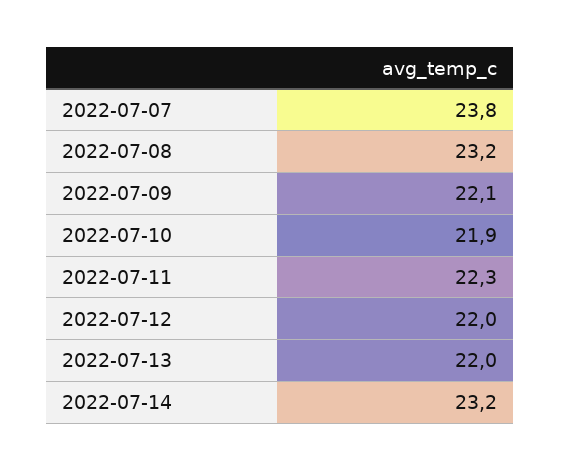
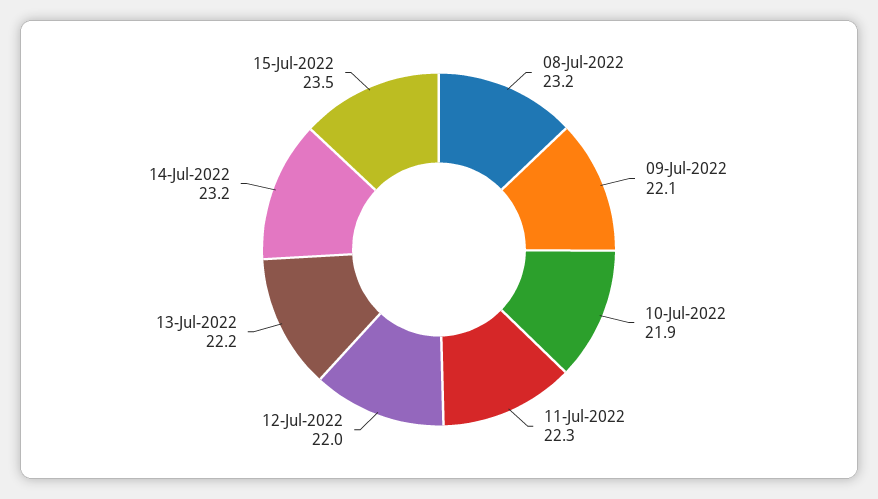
2022-07-07: 23.8 -> none
2022-07-13: 22 -> 22.2
15-Jul-2022: none -> 23.5

